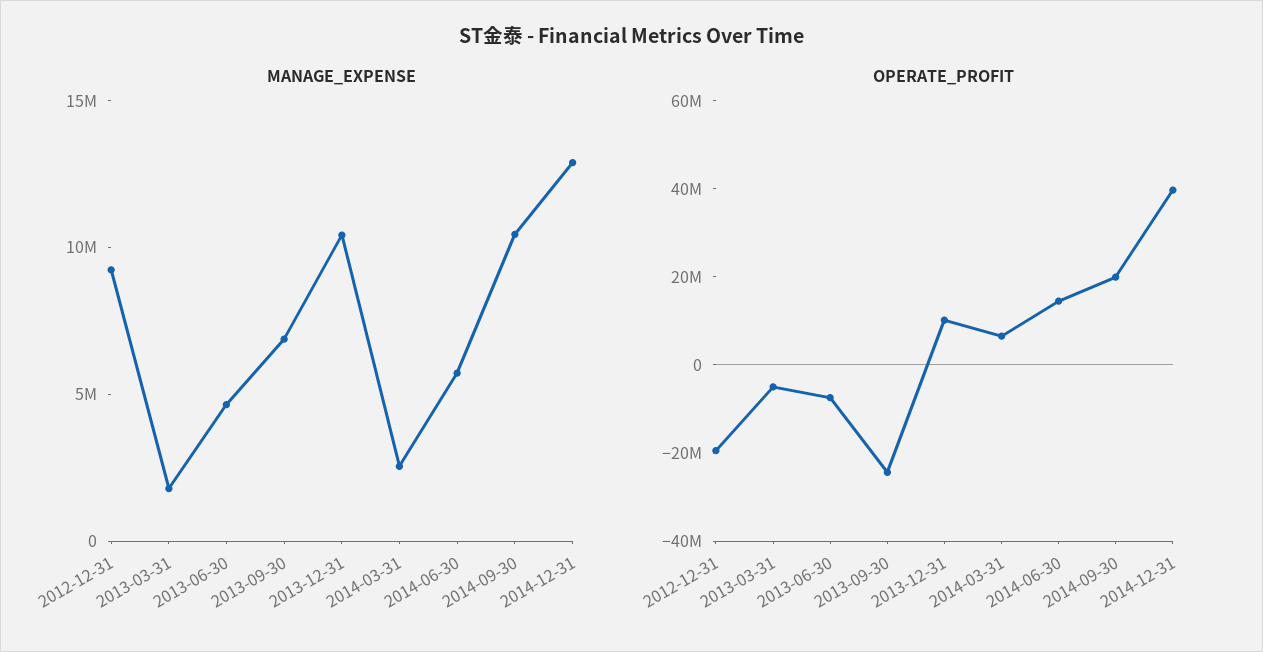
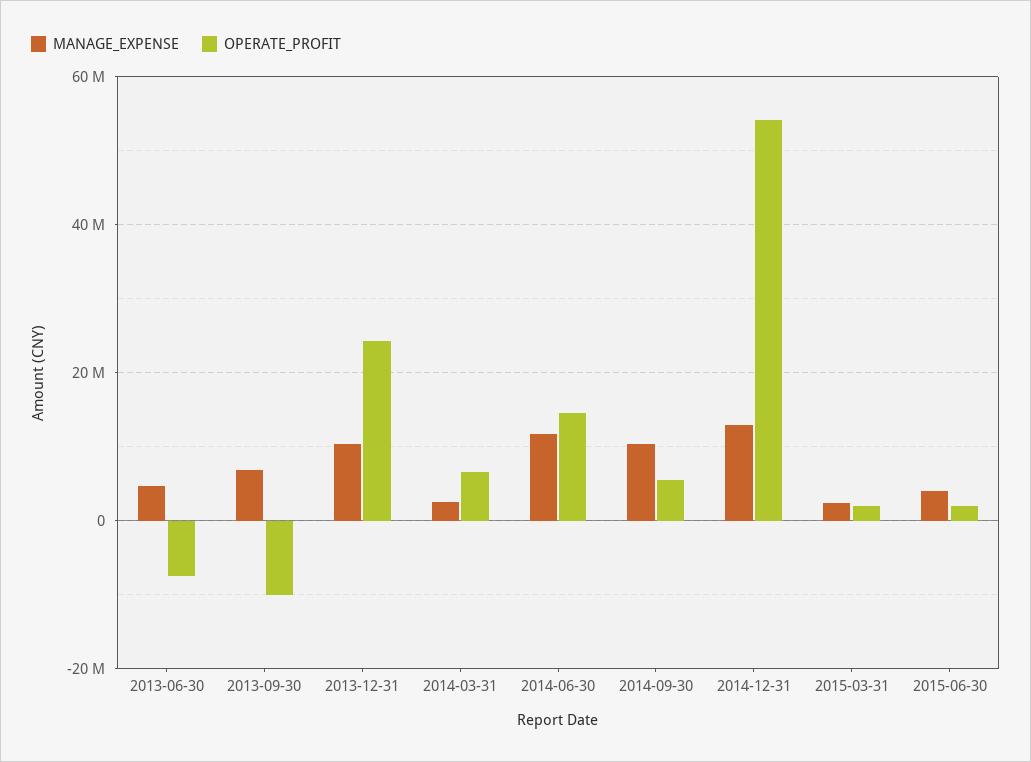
MANAGE_EXPENSE, 2012-12-31: 9000000 -> none
MANAGE_EXPENSE, 2013-03-31: 2000000 -> none
MANAGE_EXPENSE, 2014-06-30: 6000000 -> 12000000
OPERATE_PROFIT, 2012-12-31: -20000000 -> none
OPERATE_PROFIT, 2013-03-31: -5000000 -> none
OPERATE_PROFIT, 2013-09-30: -25000000 -> -10000000
OPERATE_PROFIT, 2013-12-31: 10000000 -> 24000000
OPERATE_PROFIT, 2014-09-30: 20000000 -> 6000000
OPERATE_PROFIT, 2014-12-31: 40000000 -> 54000000
MANAGE_EXPENSE, 2015-03-31: none -> 2000000
OPERATE_PROFIT, 2015-03-31: none -> 2000000
MANAGE_EXPENSE, 2015-06-30: none -> 4000000
OPERATE_PROFIT, 2015-06-30: none -> 2000000

